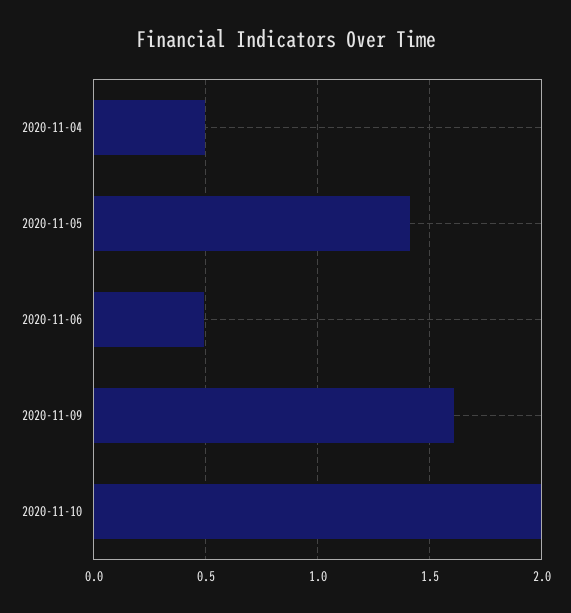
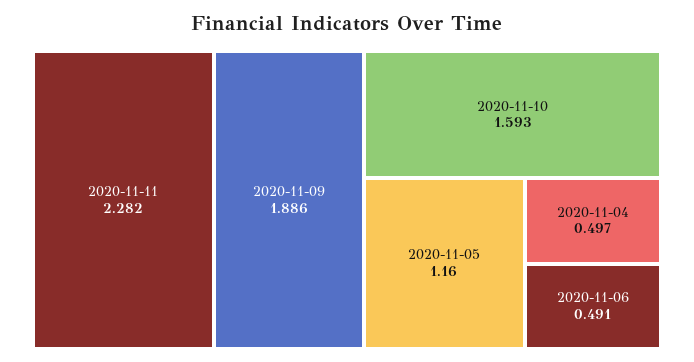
2020-11-05: 1.4 -> 1.16
2020-11-09: 1.6 -> 1.886
2020-11-10: 2 -> 1.593
2020-11-11: none -> 2.282

